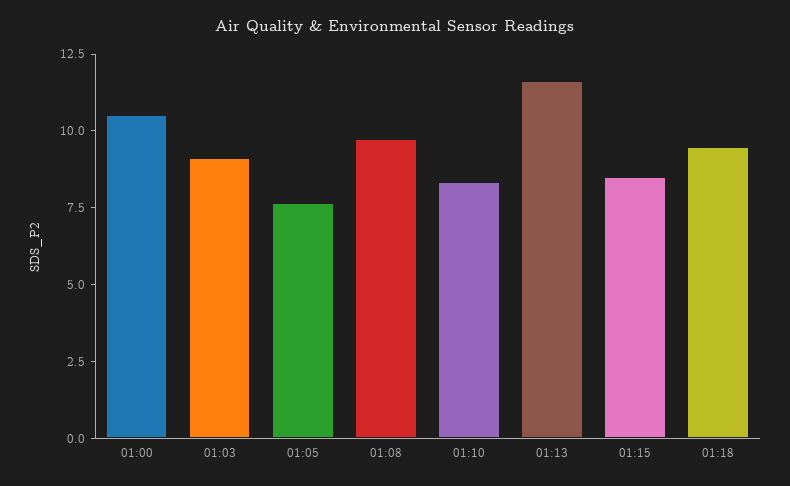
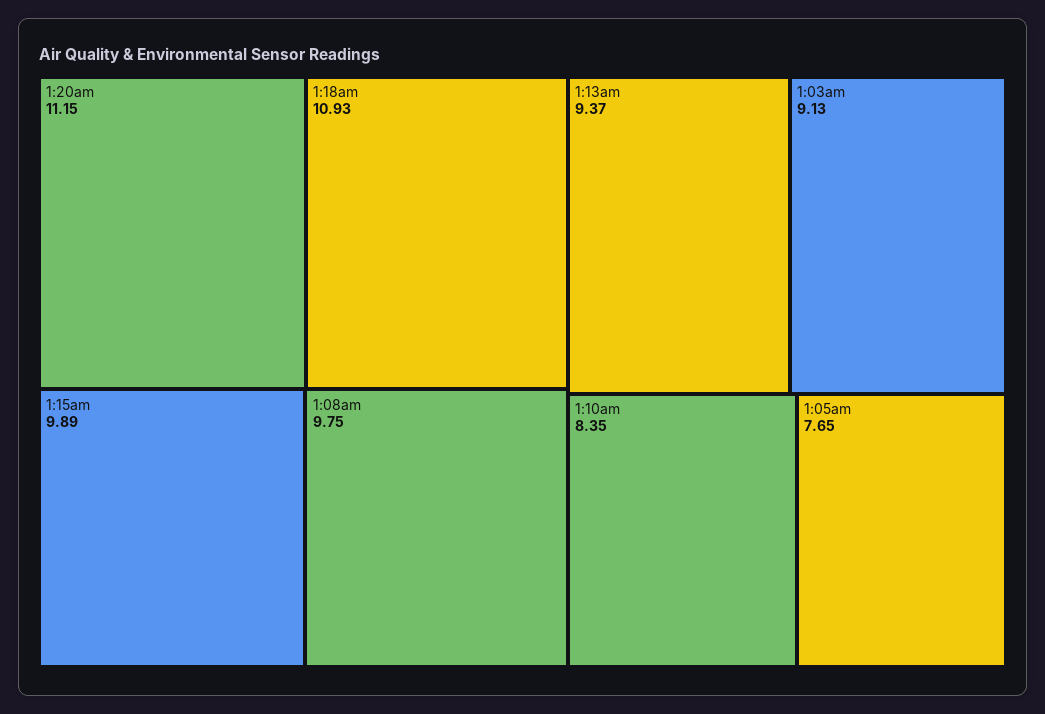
01:00: 10.5 -> none
01:13: 11.5 -> 9.37
01:15: 8.5 -> 9.89
01:18: 9.5 -> 10.93
1:20am: none -> 11.15

